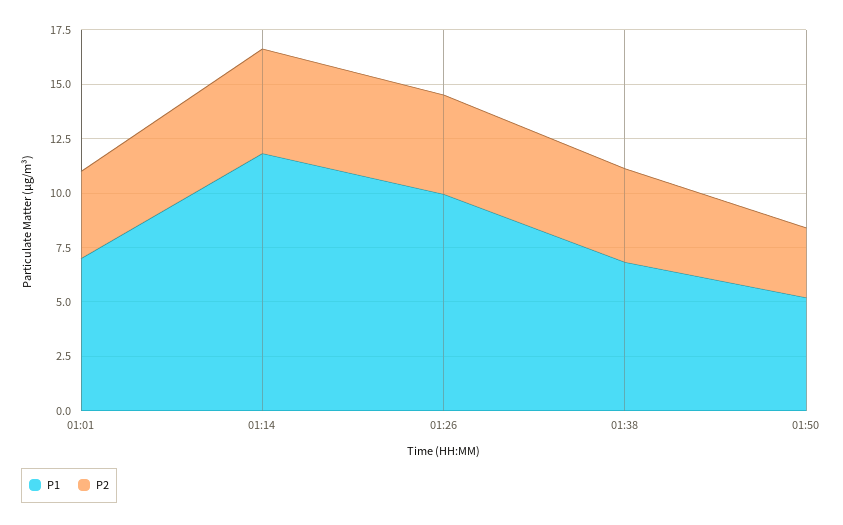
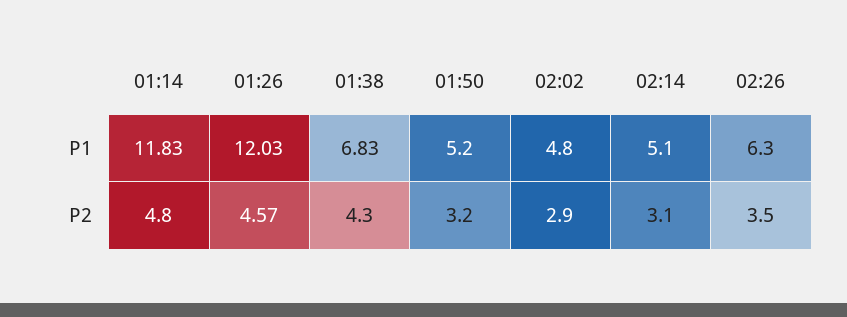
P1, 01:01: 7 -> none
P2, 01:01: 4 -> none
P1, 01:26: 10 -> 12.03
P1, 02:02: none -> 4.8
P1, 02:14: none -> 5.1
P1, 02:26: none -> 6.3
P2, 02:02: none -> 2.9
P2, 02:14: none -> 3.1
P2, 02:26: none -> 3.5

